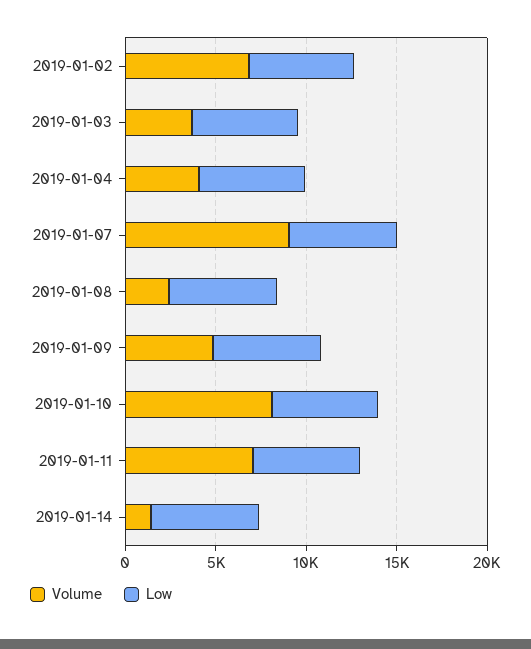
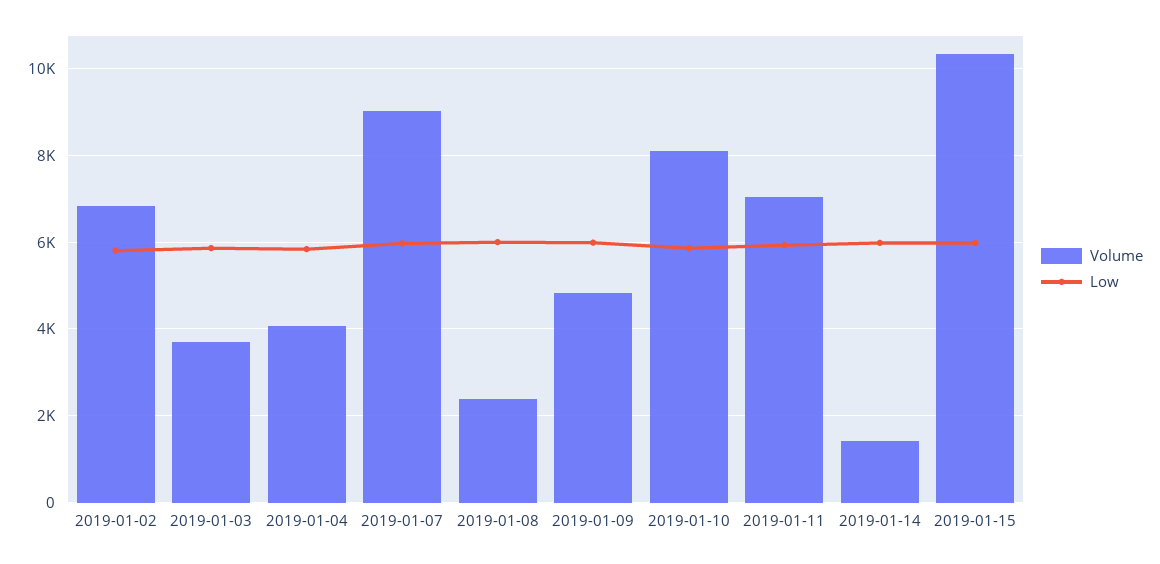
Volume, 2019-01-15: none -> 10400
Low, 2019-01-15: none -> 6000

